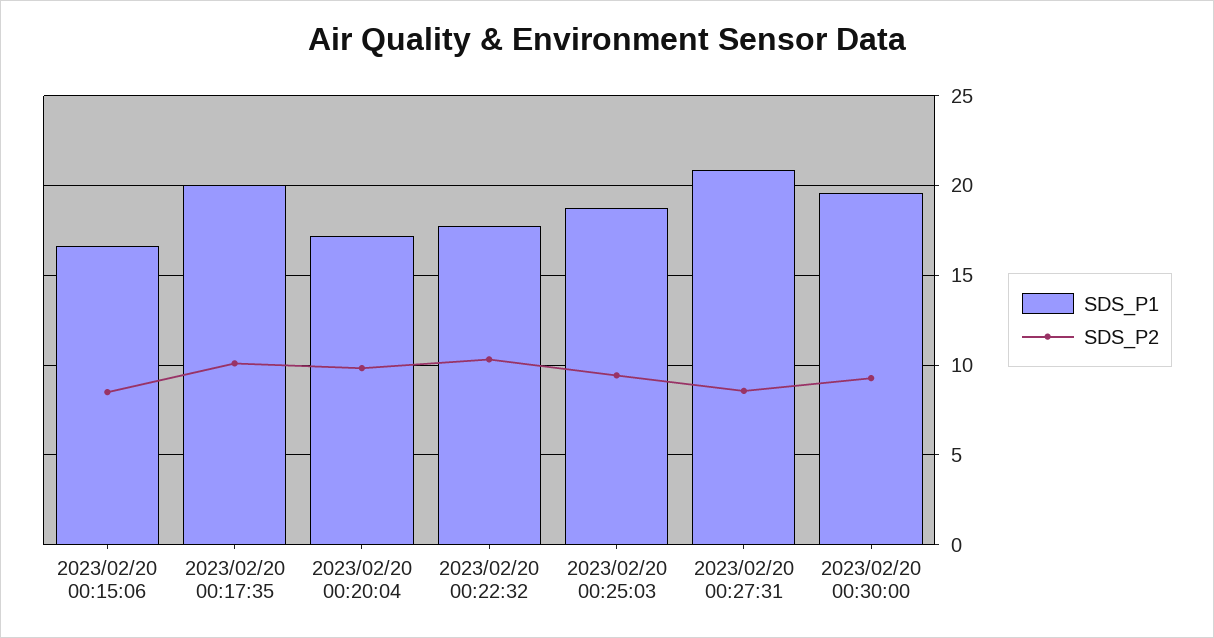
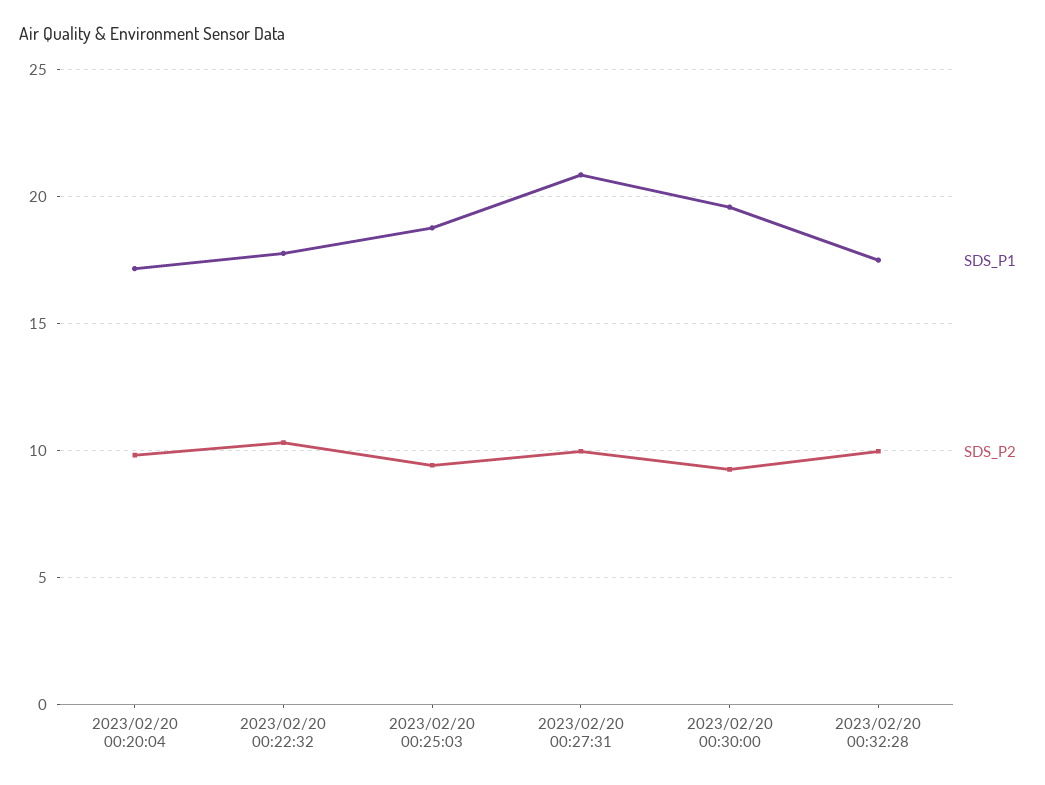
SDS_P1, 2023/02/20 00:15:06: 16.5 -> none
SDS_P2, 2023/02/20 00:15:06: 8.5 -> none
SDS_P1, 2023/02/20 00:17:35: 20 -> none
SDS_P2, 2023/02/20 00:17:35: 10 -> none
SDS_P2, 2023/02/20 00:27:31: 8.5 -> 10
SDS_P1, 2023/02/20 00:32:28: none -> 17.5
SDS_P2, 2023/02/20 00:32:28: none -> 10

